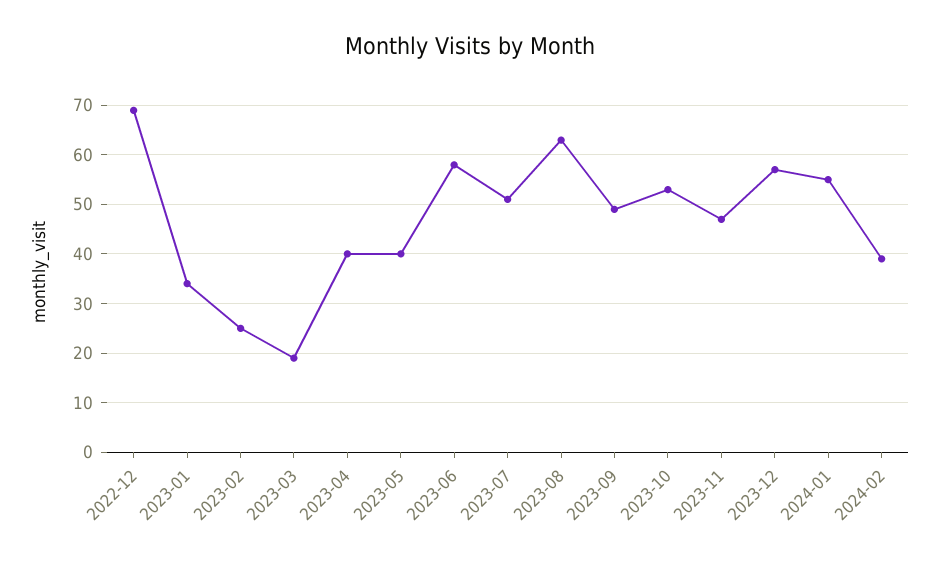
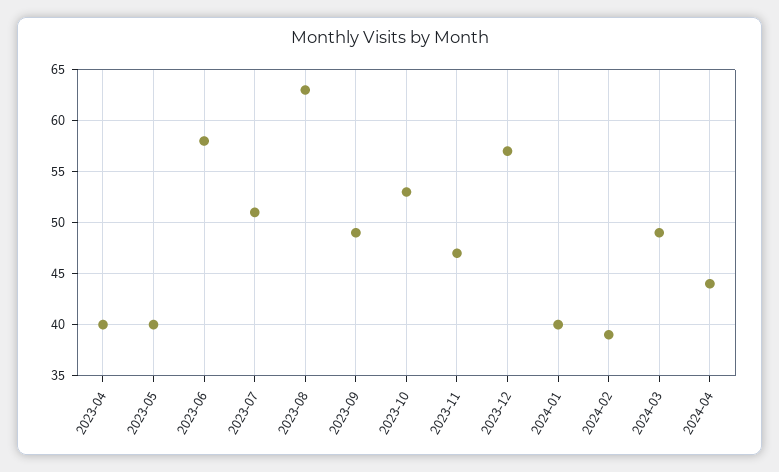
2022-12: 70 -> none
2023-01: 35 -> none
2023-02: 25 -> none
2023-03: 20 -> none
2024-01: 55 -> 40
2024-03: none -> 49
2024-04: none -> 44

